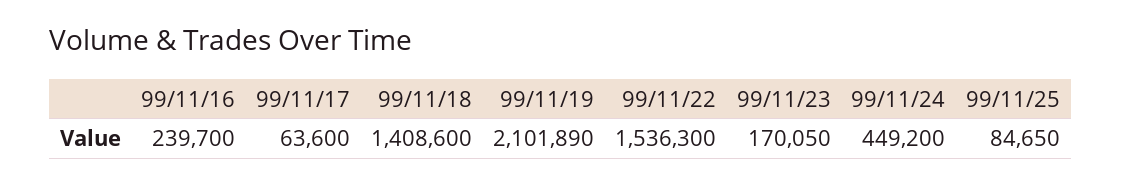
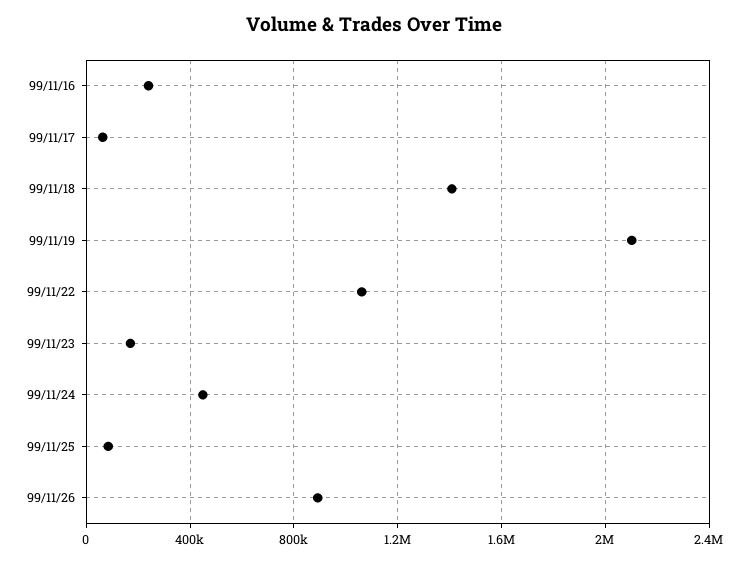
99/11/22: 1536300 -> 1050000
99/11/26: none -> 900000

